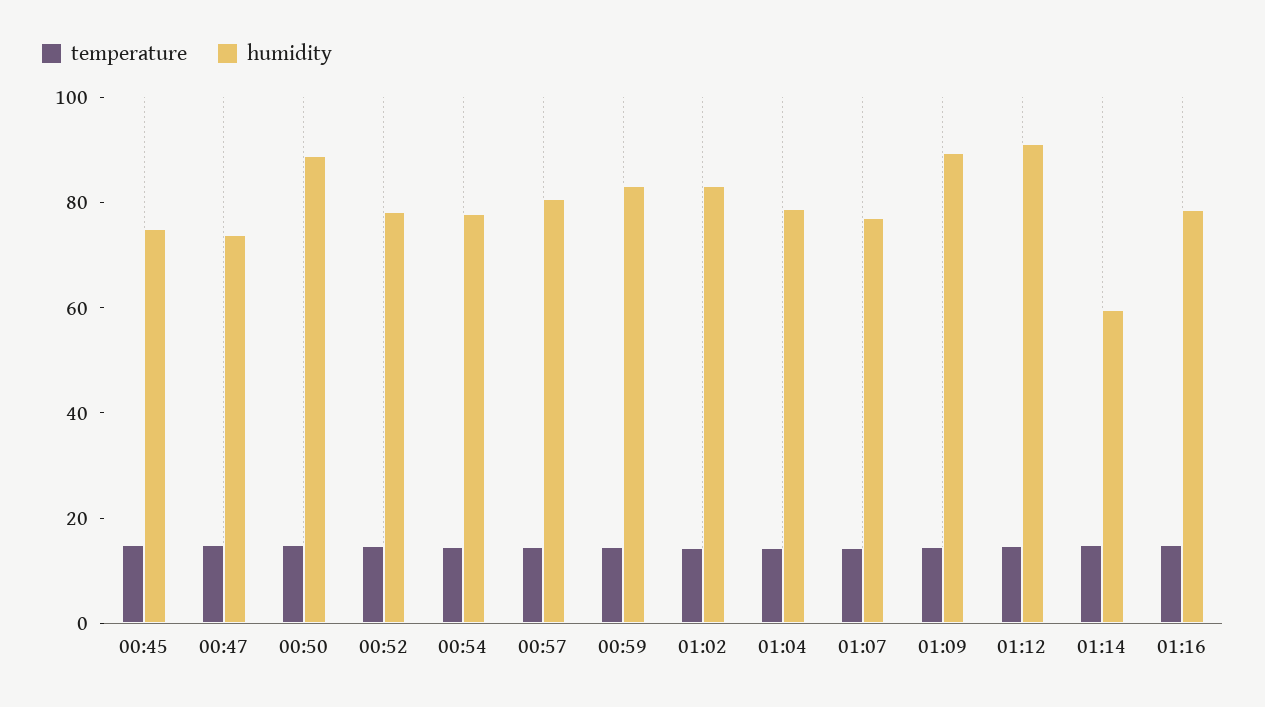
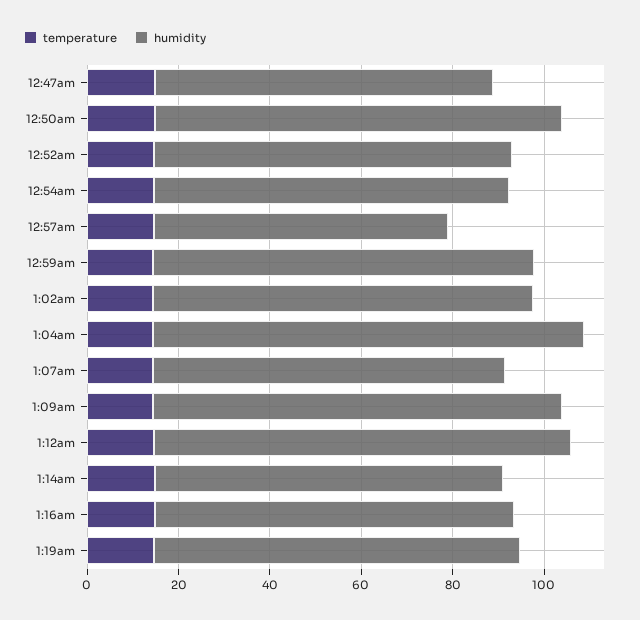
temperature, 00:45: 15 -> none
humidity, 00:45: 75 -> none
humidity, 00:57: 80 -> 65
humidity, 01:04: 80 -> 95
humidity, 01:14: 60 -> 75
temperature, 1:19am: none -> 15
humidity, 1:19am: none -> 80

